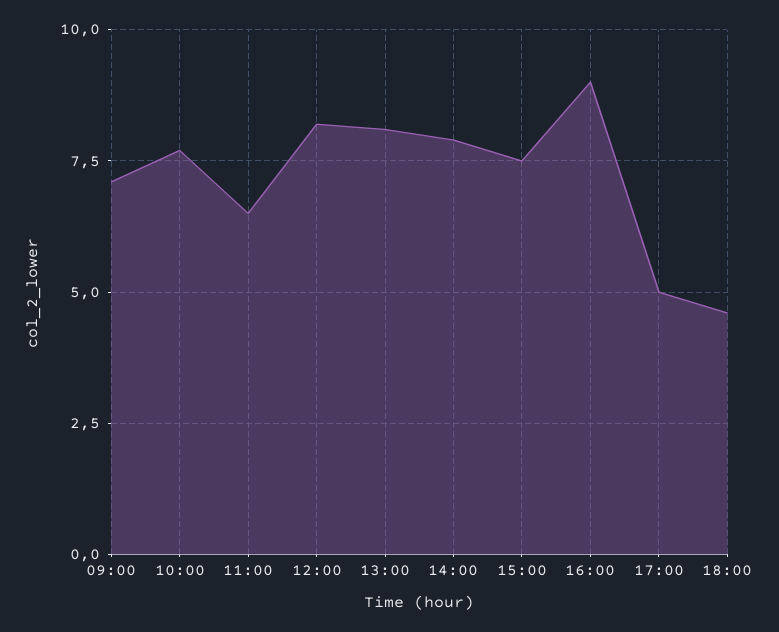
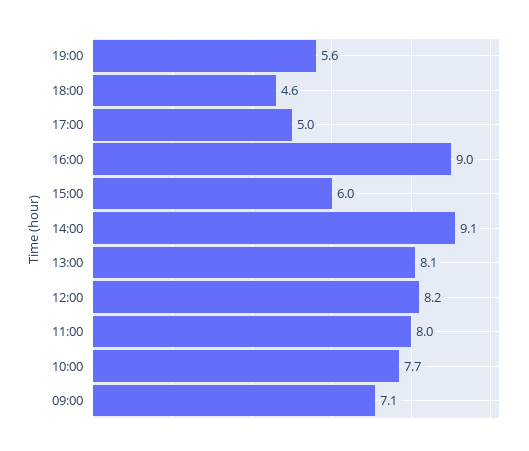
11:00: 6.5 -> 8
14:00: 8 -> 9.1
15:00: 7.5 -> 6
19:00: none -> 5.6

